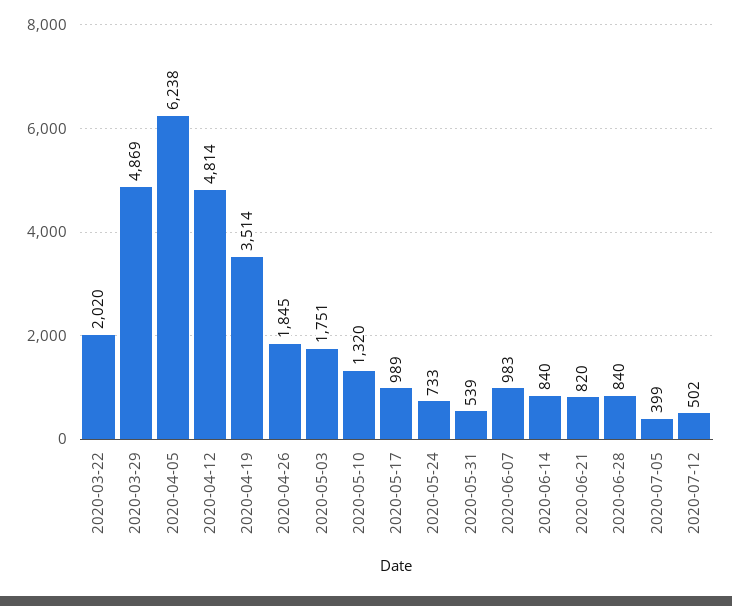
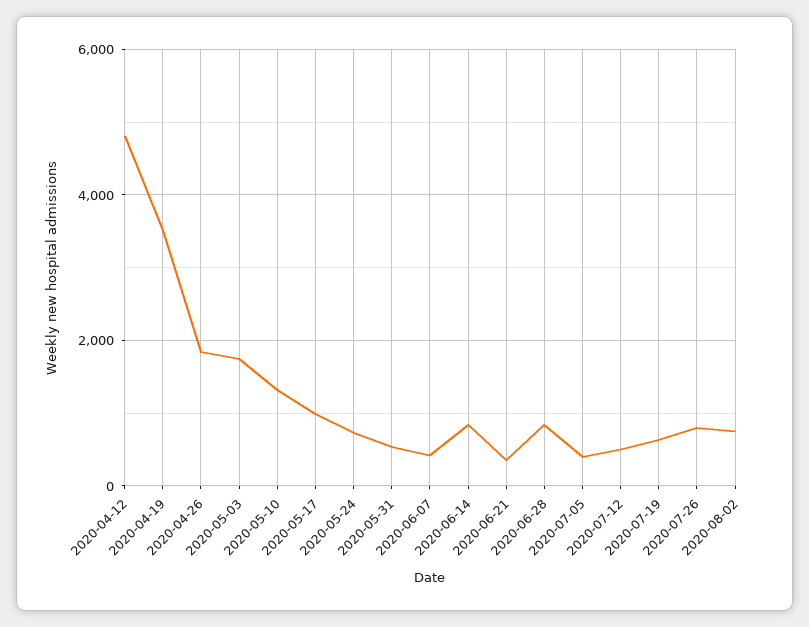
2020-03-22: 2020 -> none
2020-03-29: 4869 -> none
2020-04-05: 6238 -> none
2020-06-07: 983 -> 400
2020-06-21: 820 -> 400
2020-07-19: none -> 600
2020-07-26: none -> 800
2020-08-02: none -> 800

